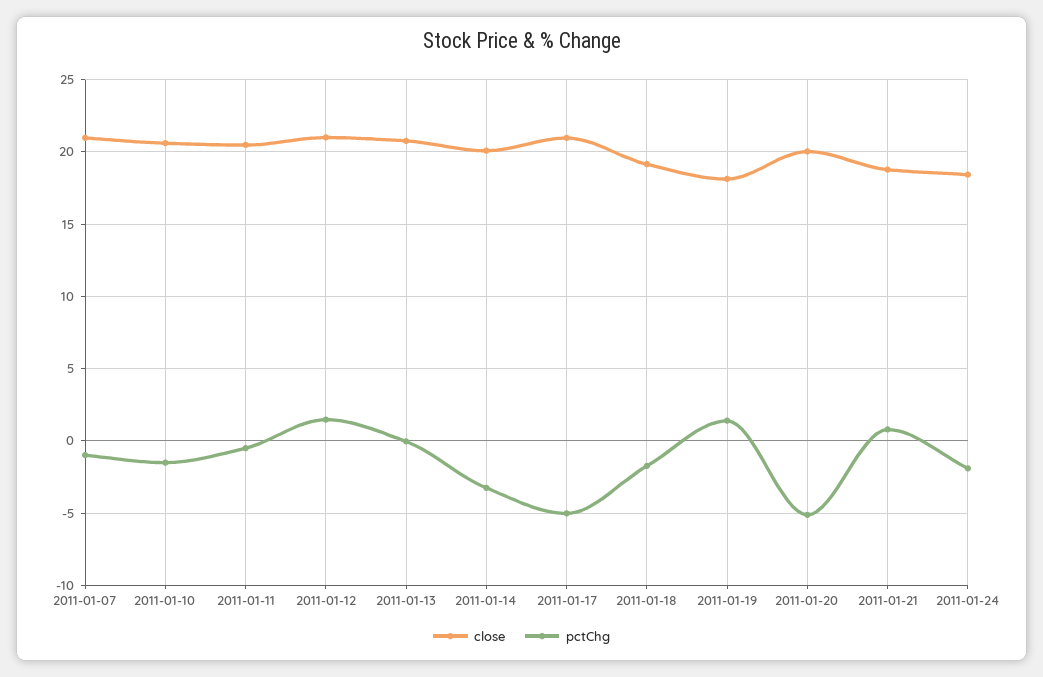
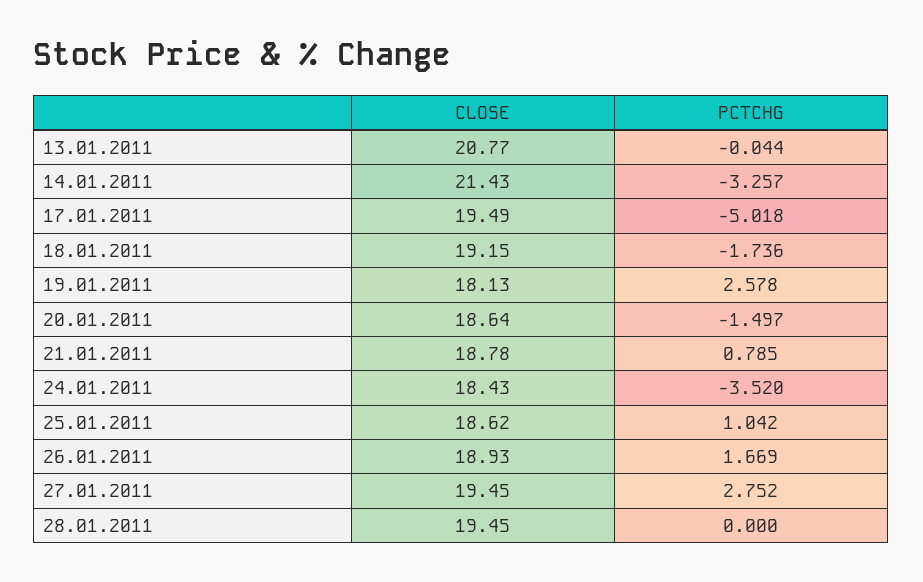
close, 2011-01-07: 21 -> none
pctChg, 2011-01-07: -1 -> none
close, 2011-01-10: 20.5 -> none
pctChg, 2011-01-10: -1.5 -> none
close, 2011-01-11: 20.5 -> none
pctChg, 2011-01-11: -0.5 -> none
close, 2011-01-12: 21 -> none
pctChg, 2011-01-12: 1.5 -> none
close, 2011-01-14: 20 -> 21.43
close, 2011-01-17: 21 -> 19.49
pctChg, 2011-01-19: 1.5 -> 2.578
close, 2011-01-20: 20 -> 18.64
pctChg, 2011-01-20: -5 -> -1.497
pctChg, 2011-01-24: -2 -> -3.52
close, 25.01.2011: none -> 18.62
pctChg, 25.01.2011: none -> 1.042
close, 26.01.2011: none -> 18.93
pctChg, 26.01.2011: none -> 1.669
close, 27.01.2011: none -> 19.45
pctChg, 27.01.2011: none -> 2.752
close, 28.01.2011: none -> 19.45
pctChg, 28.01.2011: none -> 0

